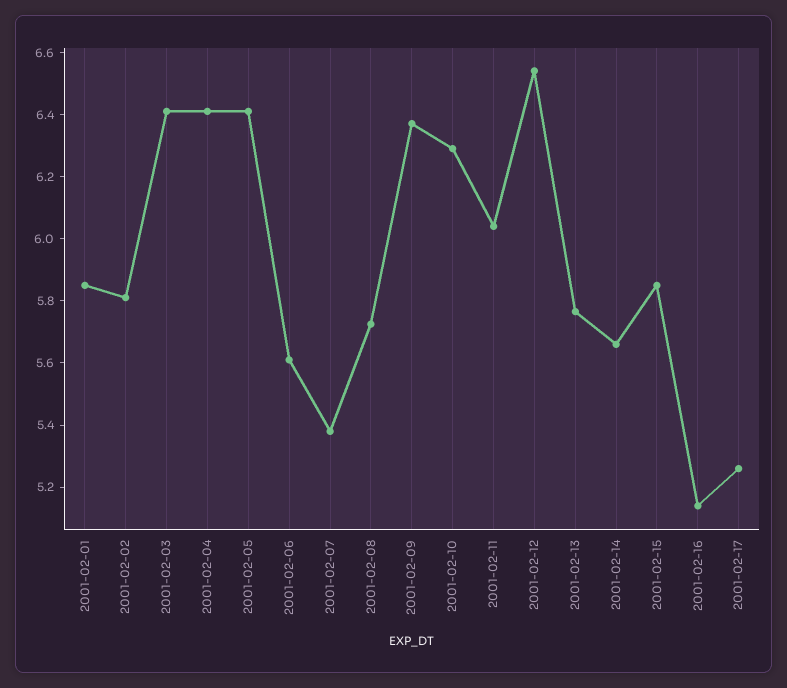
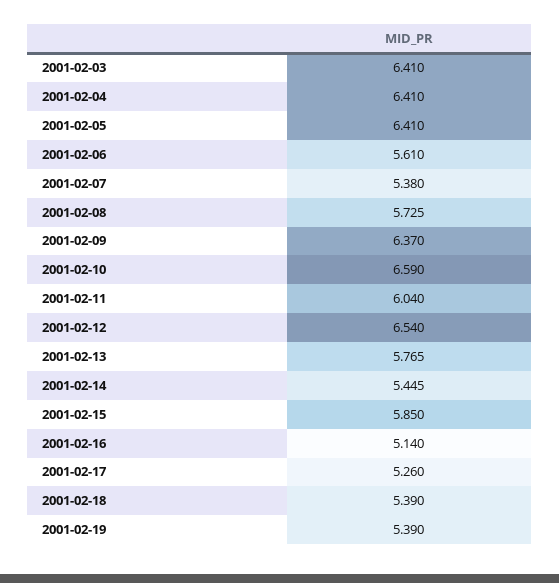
2001-02-01: 5.85 -> none
2001-02-02: 5.8 -> none
2001-02-10: 6.3 -> 6.59
2001-02-14: 5.65 -> 5.445
2001-02-18: none -> 5.39
2001-02-19: none -> 5.39

